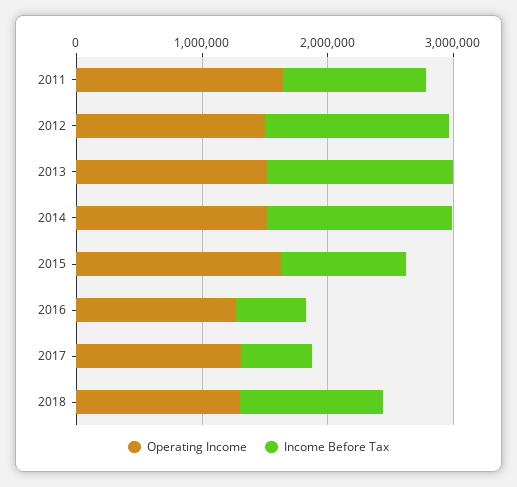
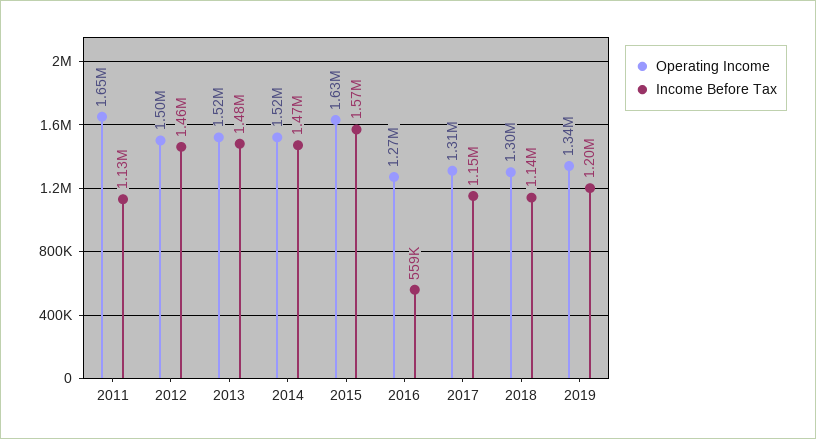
Income Before Tax, 2015: 1000000 -> 1570000
Income Before Tax, 2017: 600000 -> 1150000
Operating Income, 2019: none -> 1340000
Income Before Tax, 2019: none -> 1200000

